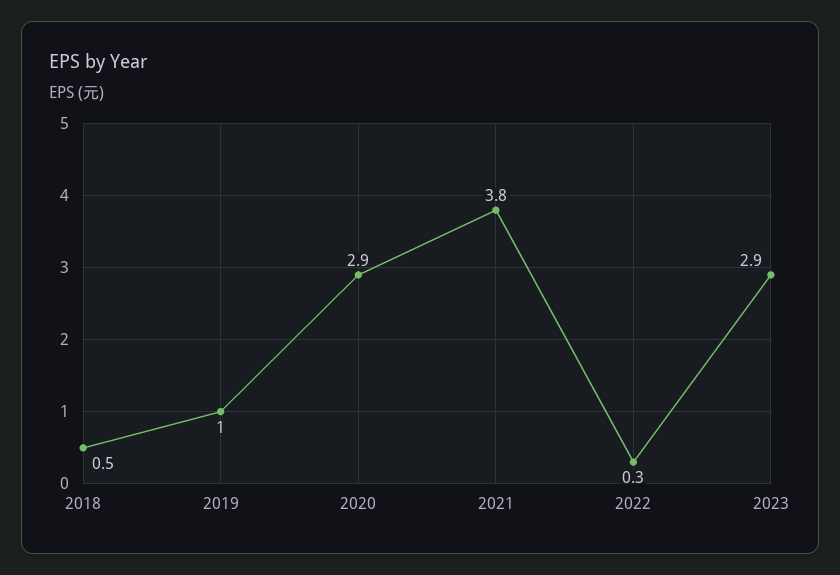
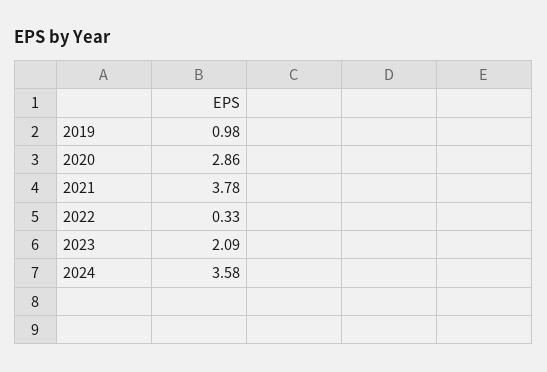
2018: 0.5 -> none
2023: 2.9 -> 2.09
2024: none -> 3.58

